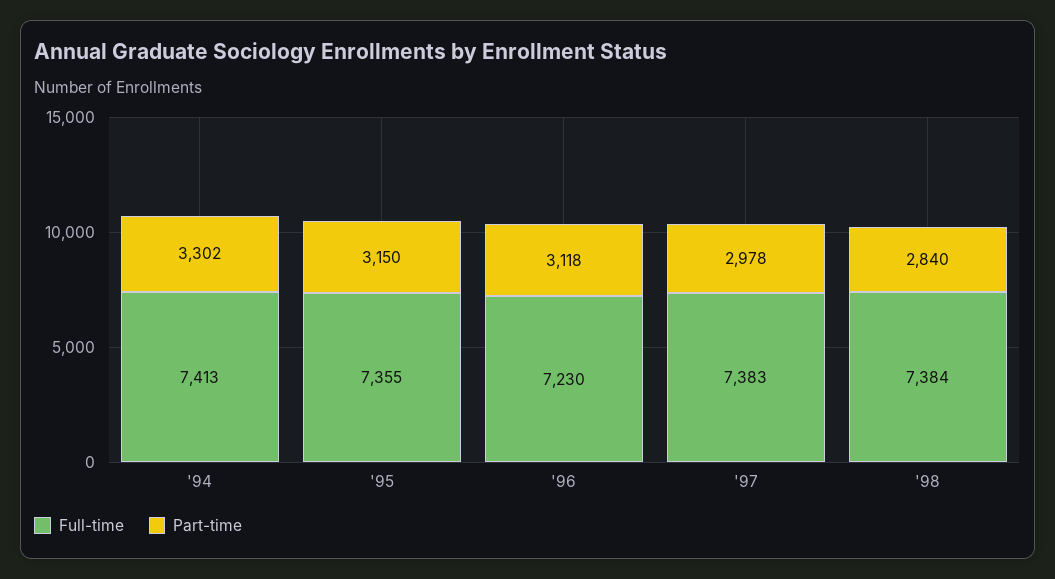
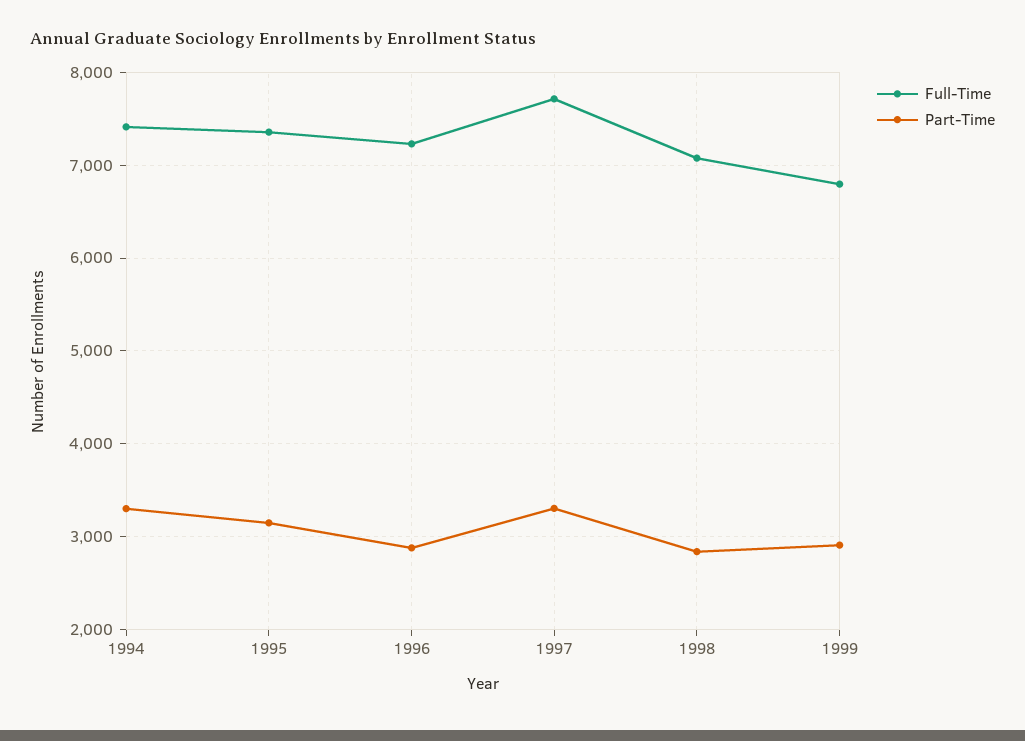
Part-time, '96: 3118 -> 2900
Full-time, '97: 7383 -> 7700
Part-time, '97: 2978 -> 3300
Full-time, '98: 7384 -> 7100
Full-time, 1999: none -> 6800
Part-time, 1999: none -> 2900

